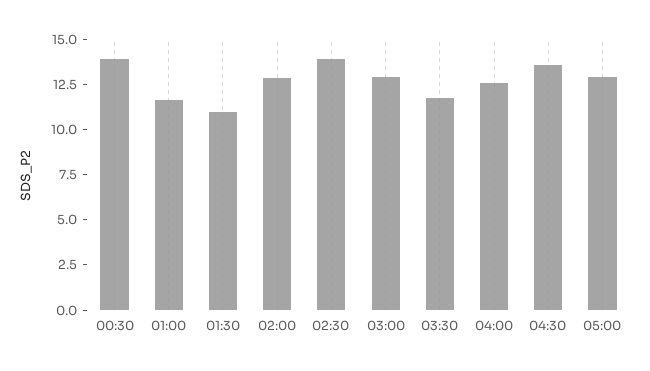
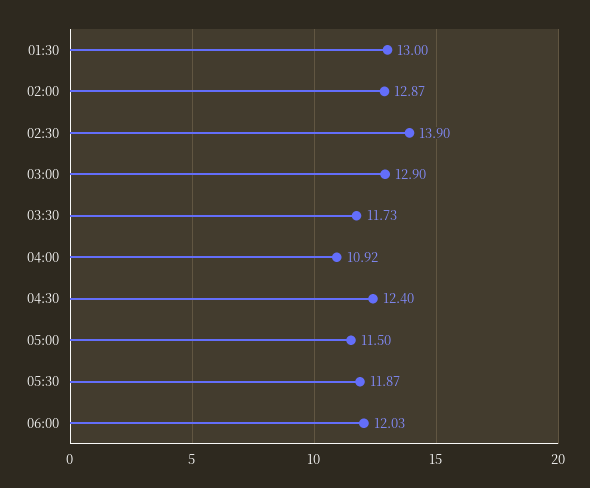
00:30: 14 -> none
01:00: 11.5 -> none
01:30: 11 -> 13
04:00: 12.5 -> 10.92
04:30: 13.5 -> 12.4
05:00: 13 -> 11.5
05:30: none -> 11.87
06:00: none -> 12.03

